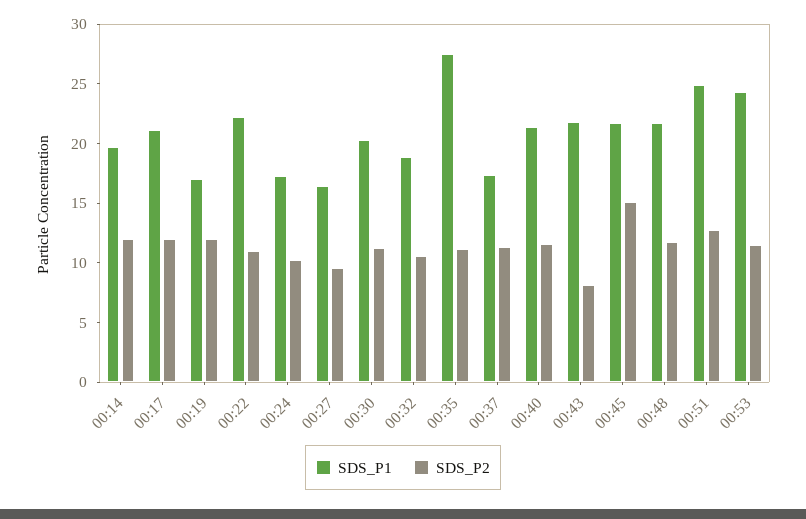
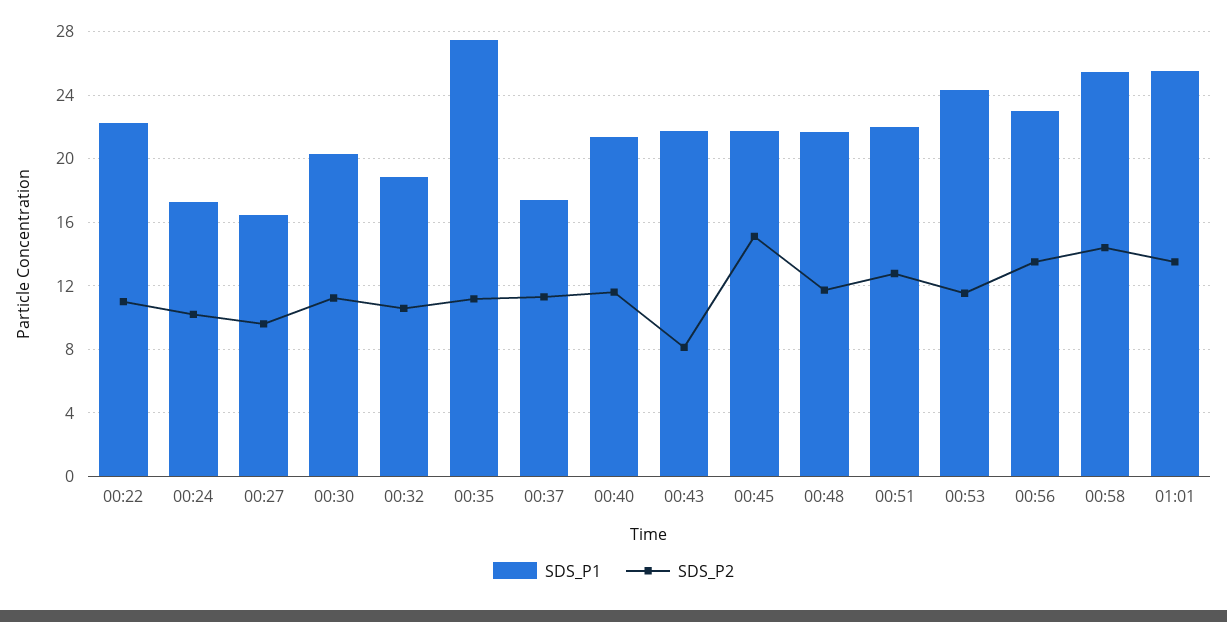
SDS_P1, 00:14: 20 -> none
SDS_P2, 00:14: 12 -> none
SDS_P1, 00:17: 21 -> none
SDS_P2, 00:17: 12 -> none
SDS_P1, 00:19: 17 -> none
SDS_P2, 00:19: 12 -> none
SDS_P1, 00:51: 25 -> 22
SDS_P1, 00:56: none -> 23
SDS_P2, 00:56: none -> 13.5
SDS_P1, 00:58: none -> 25.5
SDS_P2, 00:58: none -> 14.5
SDS_P1, 01:01: none -> 25.5
SDS_P2, 01:01: none -> 13.5

